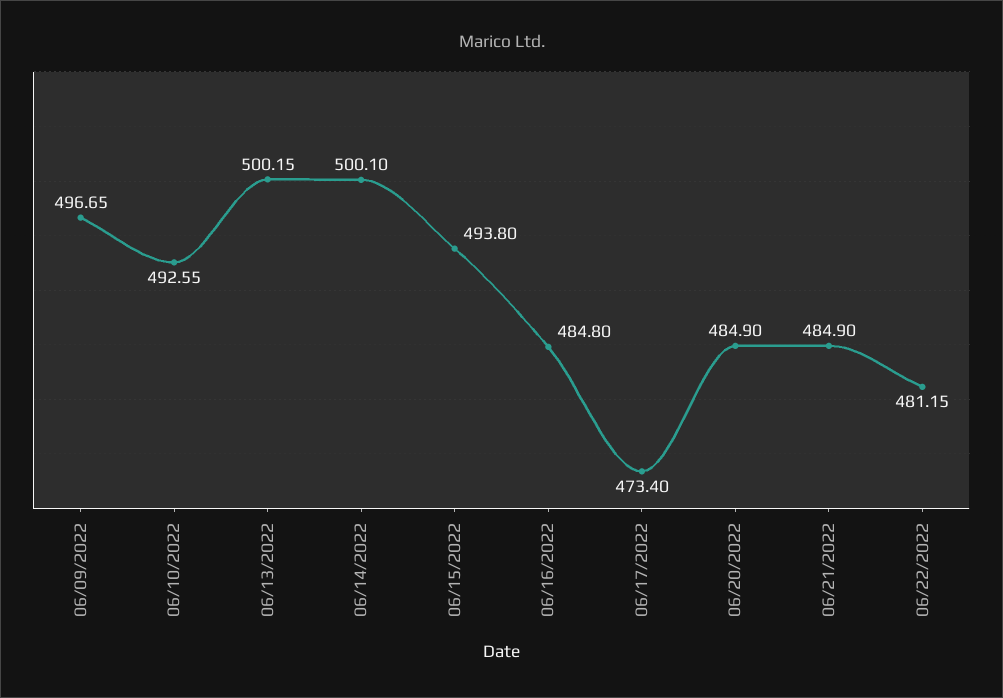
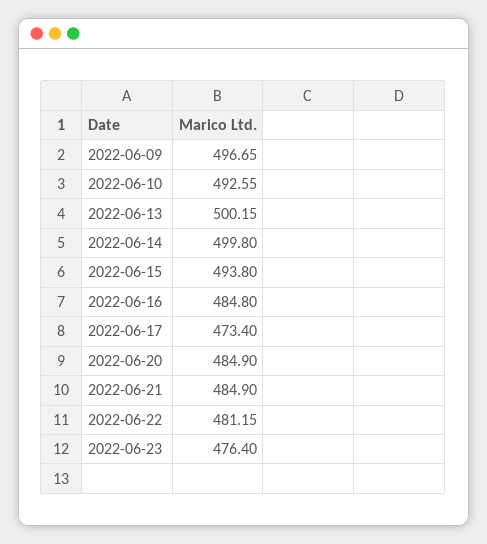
06/14/2022: 500.1 -> 499.8
2022-06-23: none -> 476.4

